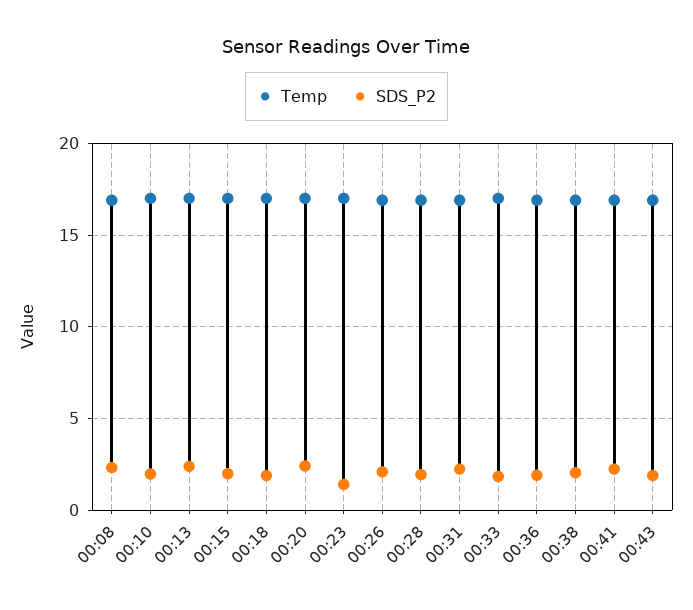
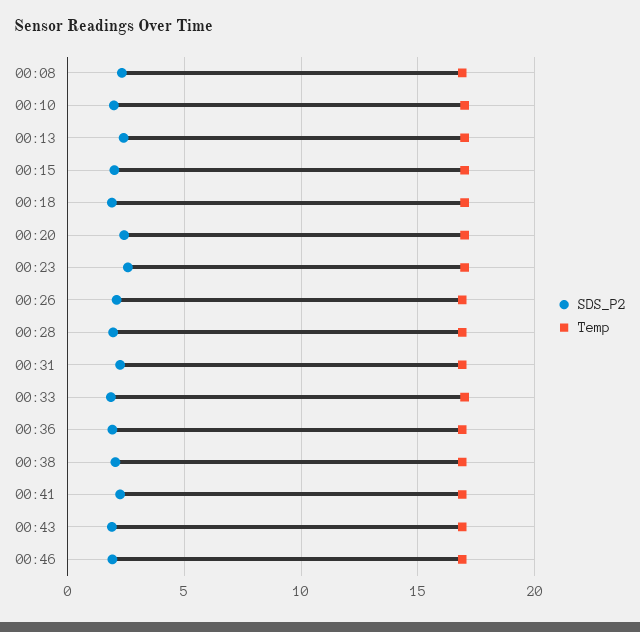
SDS_P2, 00:23: 1.5 -> 2.5
SDS_P2, 00:46: none -> 2
Temp, 00:46: none -> 17

